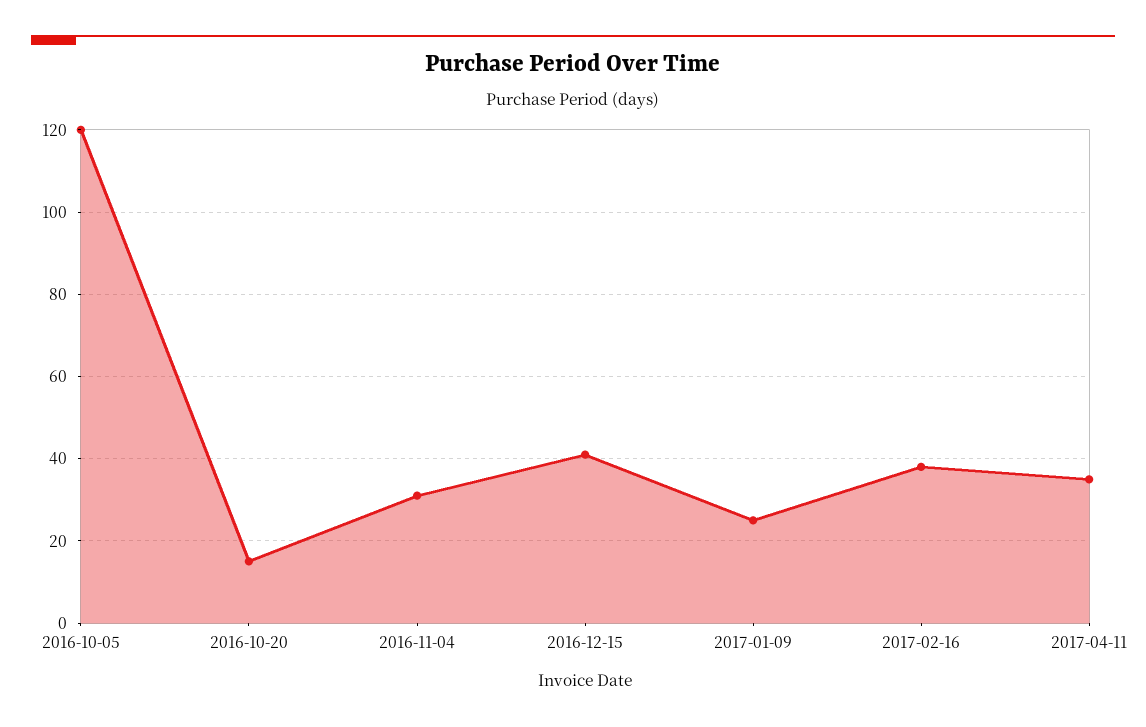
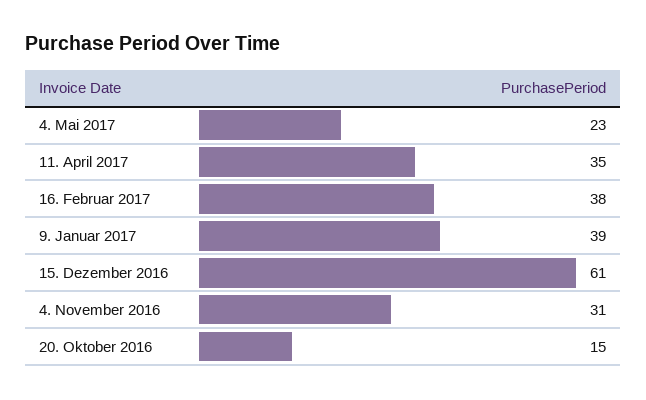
2016-10-05: 120 -> none
2016-12-15: 40 -> 61
2017-01-09: 25 -> 39
4. Mai 2017: none -> 23

